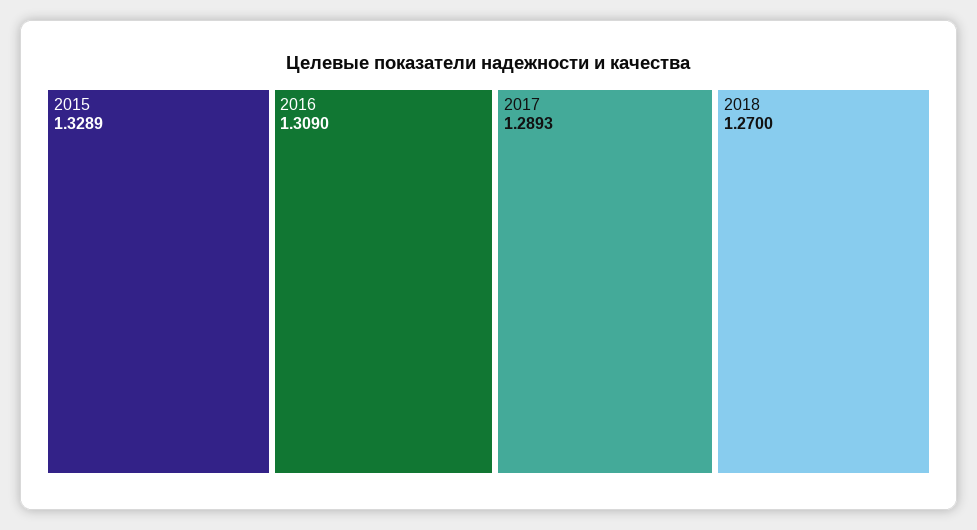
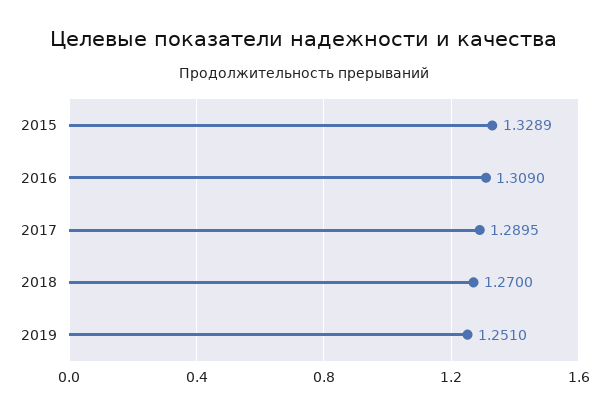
2017: 1.2893 -> 1.2895
2019: none -> 1.251

